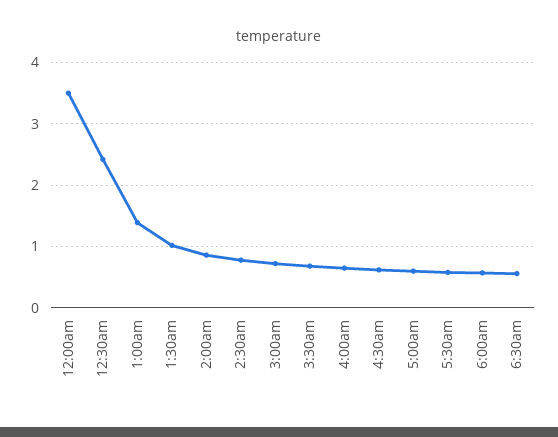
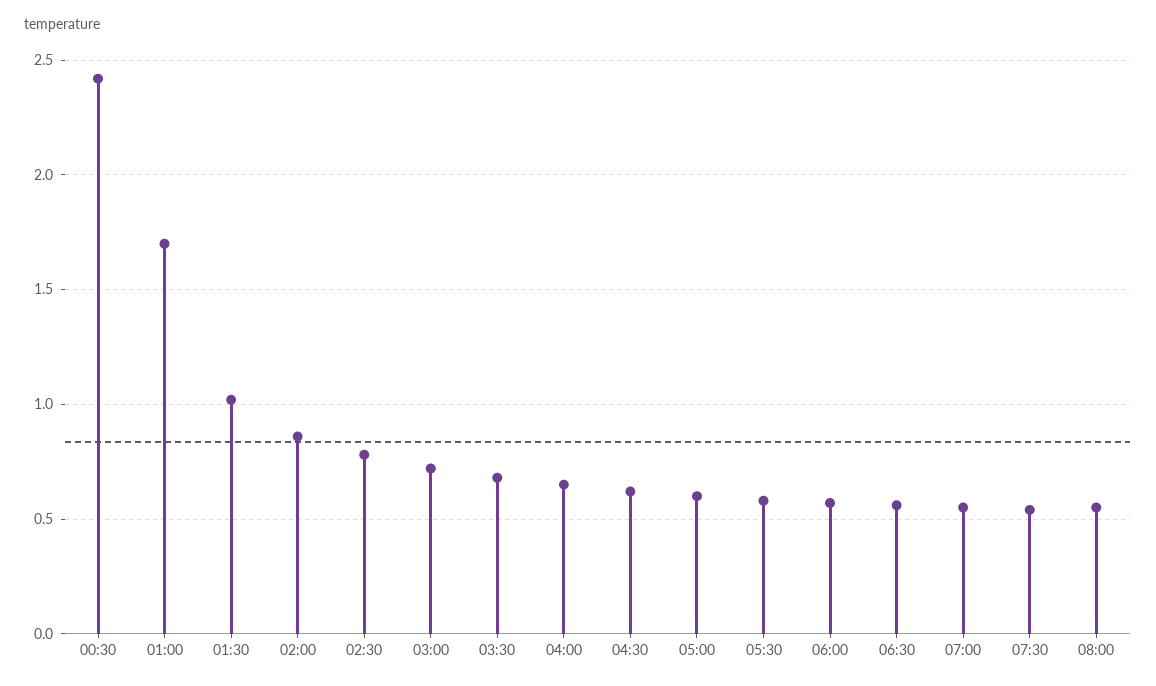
12:00am: 3.5 -> none
1:00am: 1.4 -> 1.7
07:00: none -> 0.55
07:30: none -> 0.55
08:00: none -> 0.55

